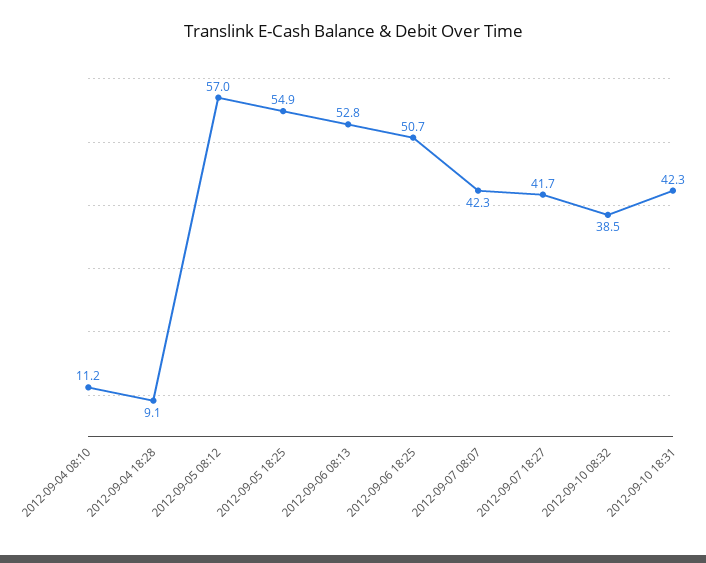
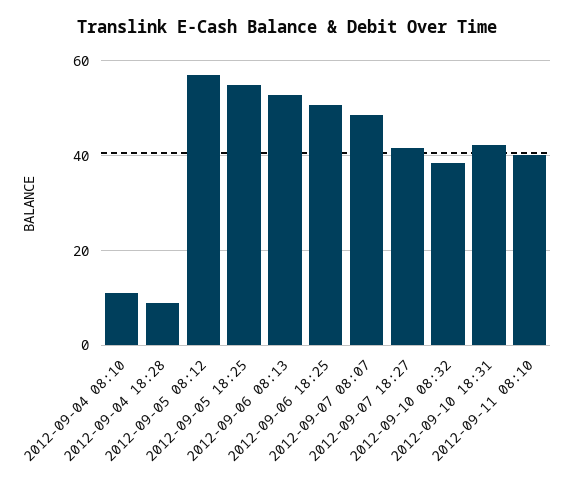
2012-09-07 08:07: 42.3 -> 48
2012-09-11 08:10: none -> 40

